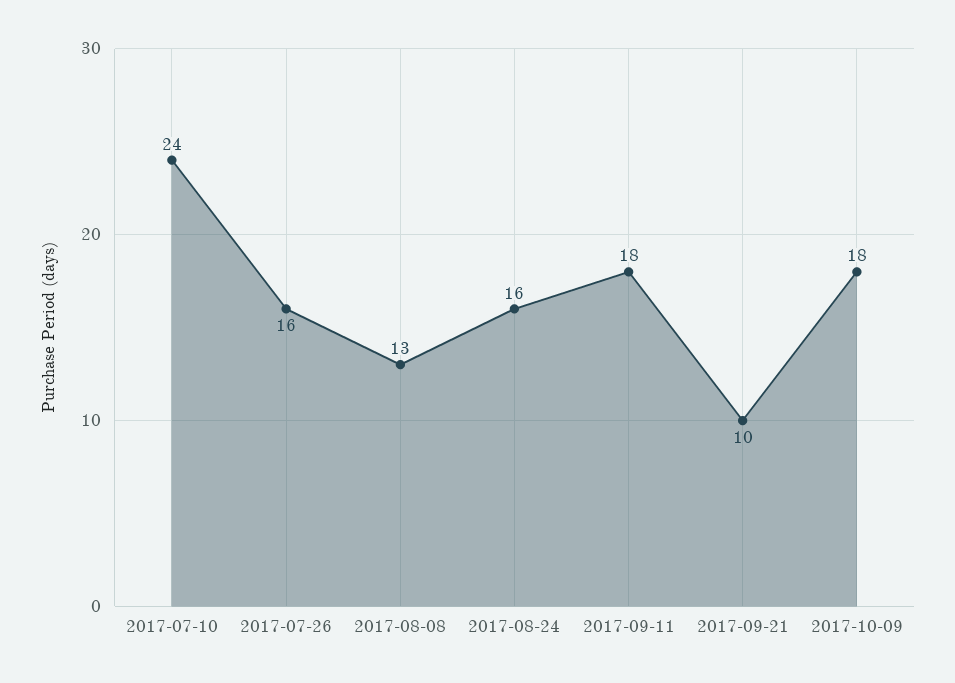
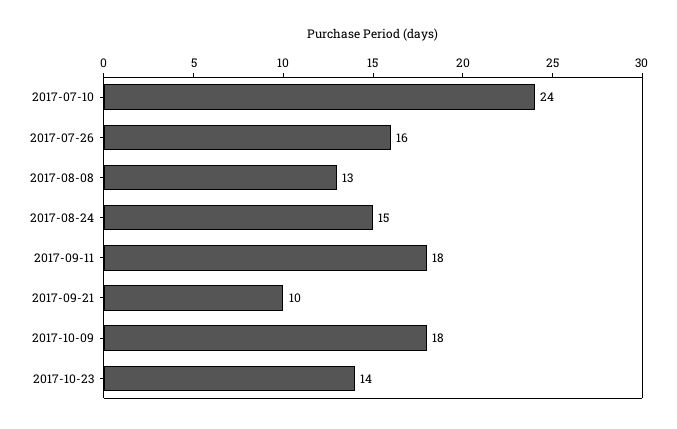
2017-08-24: 16 -> 15
2017-10-23: none -> 14

